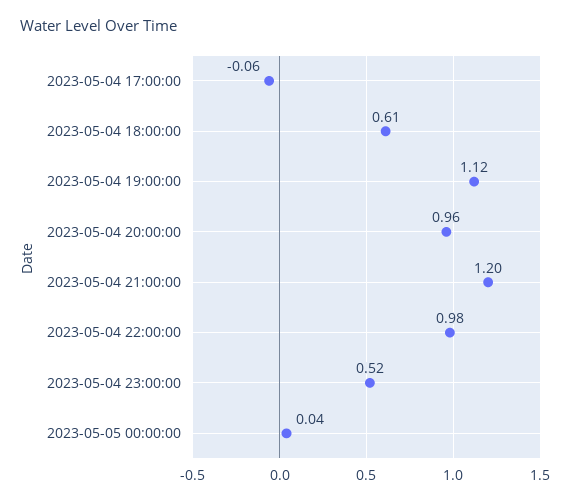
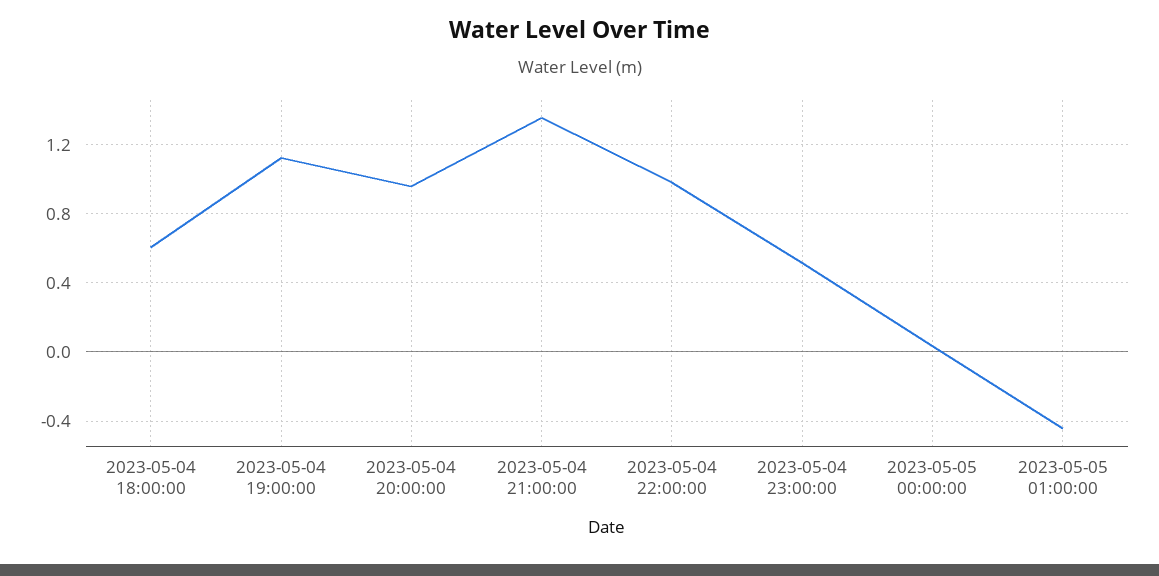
2023-05-04 17:00:00: -0.06 -> none
2023-05-04 21:00:00: 1.2 -> 1.35
2023-05-05 01:00:00: none -> -0.45

